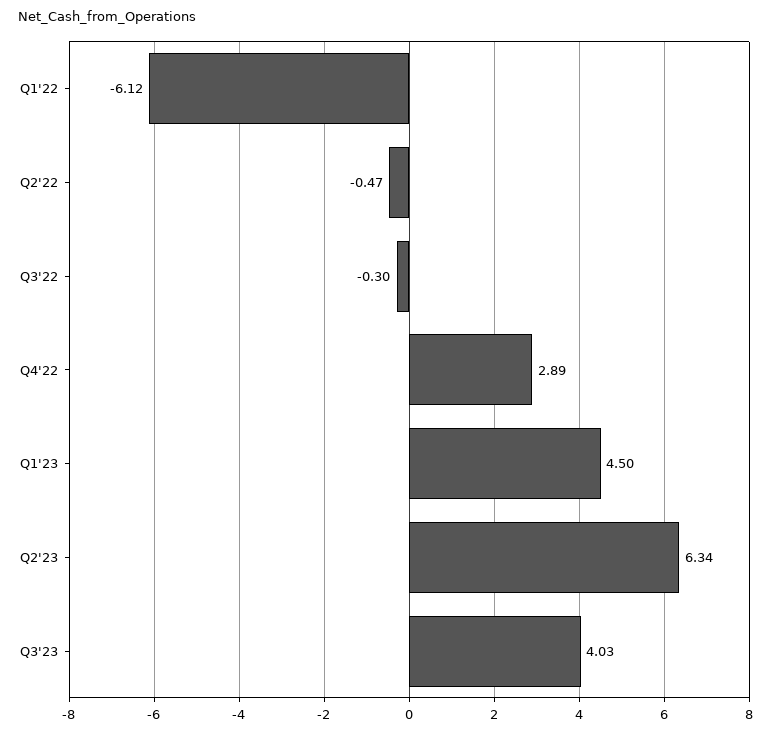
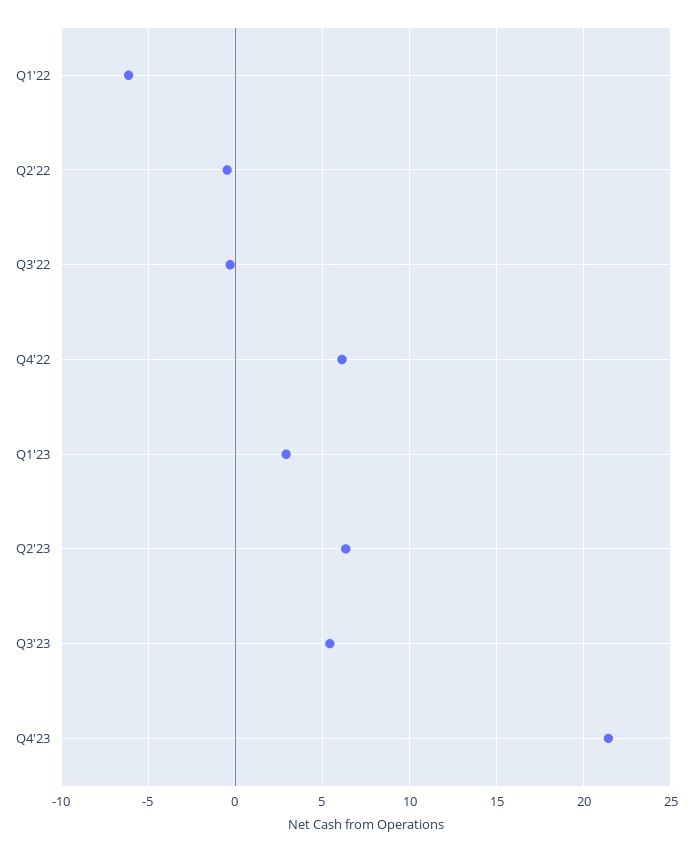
Q4'22: 2.89 -> 6
Q1'23: 4.5 -> 3
Q3'23: 4.03 -> 5.5
Q4'23: none -> 21.5

